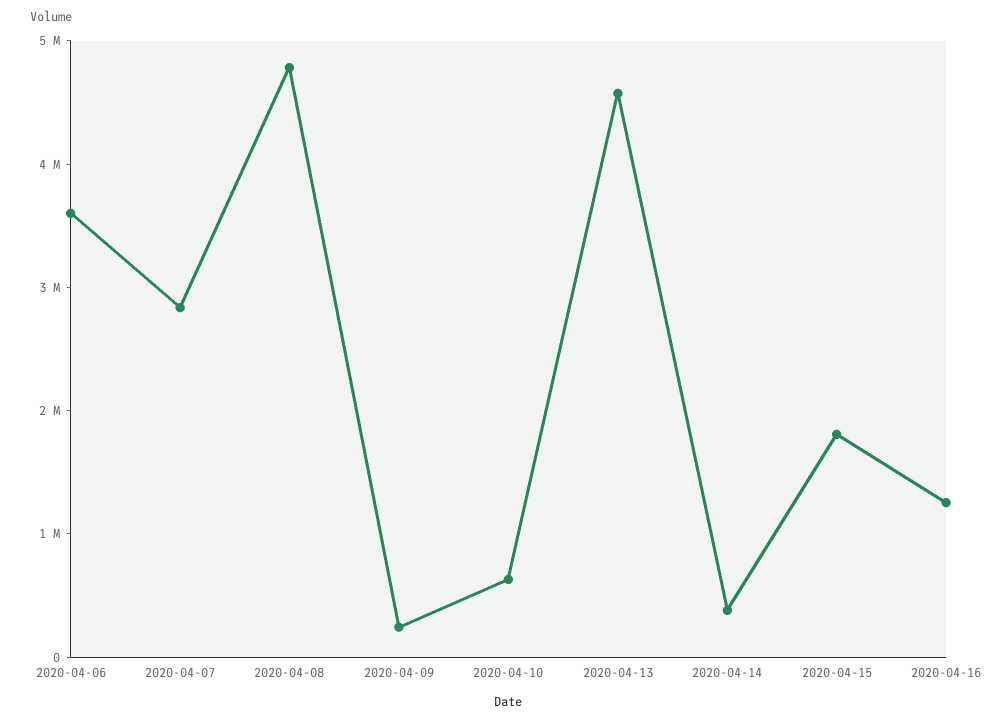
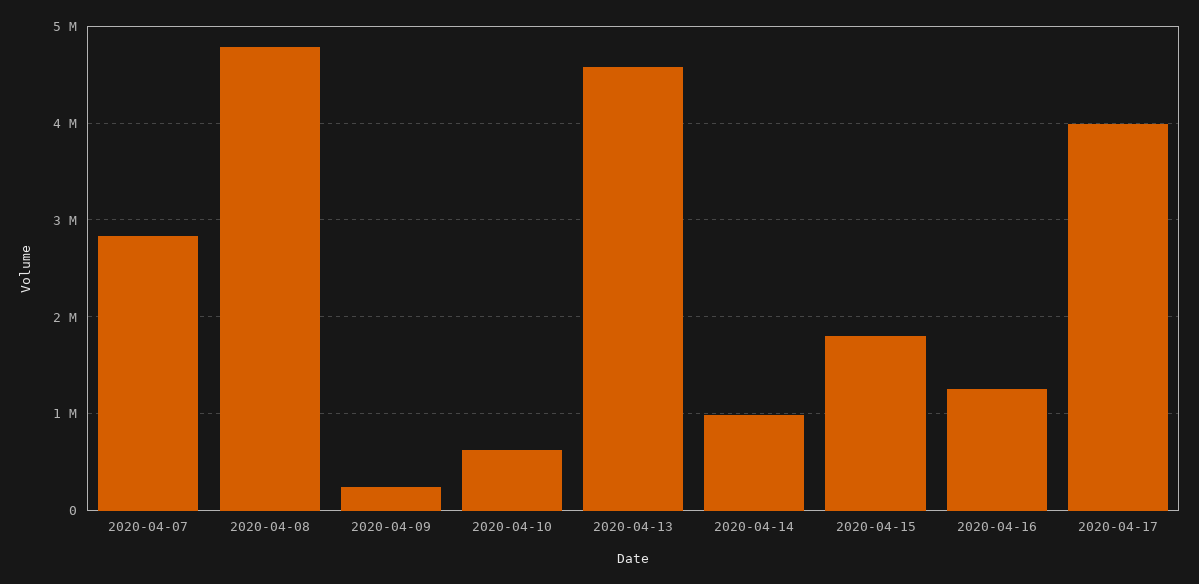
2020-04-06: 3600000 -> none
2020-04-14: 400000 -> 1000000
2020-04-17: none -> 4000000

